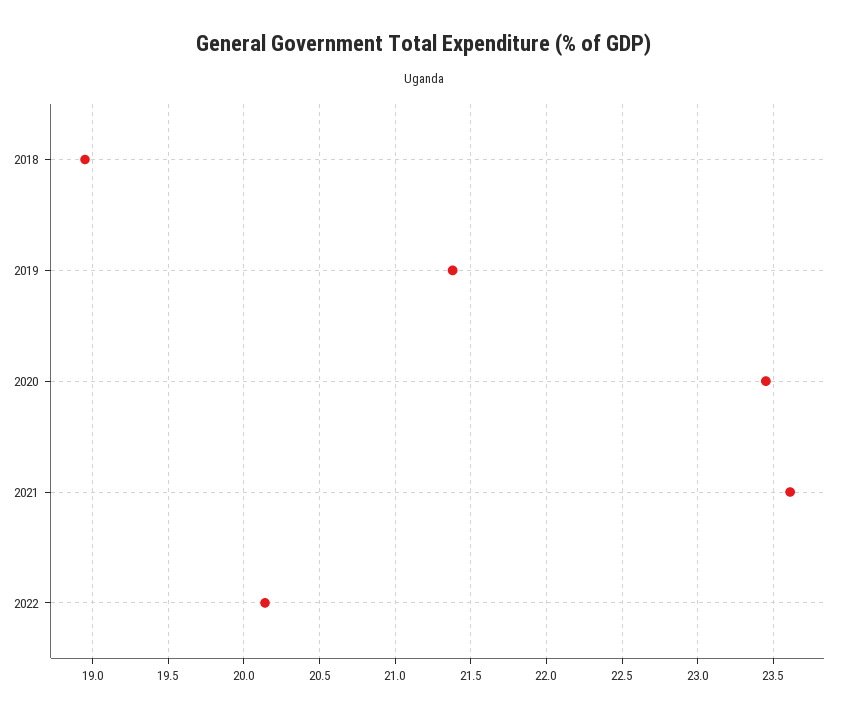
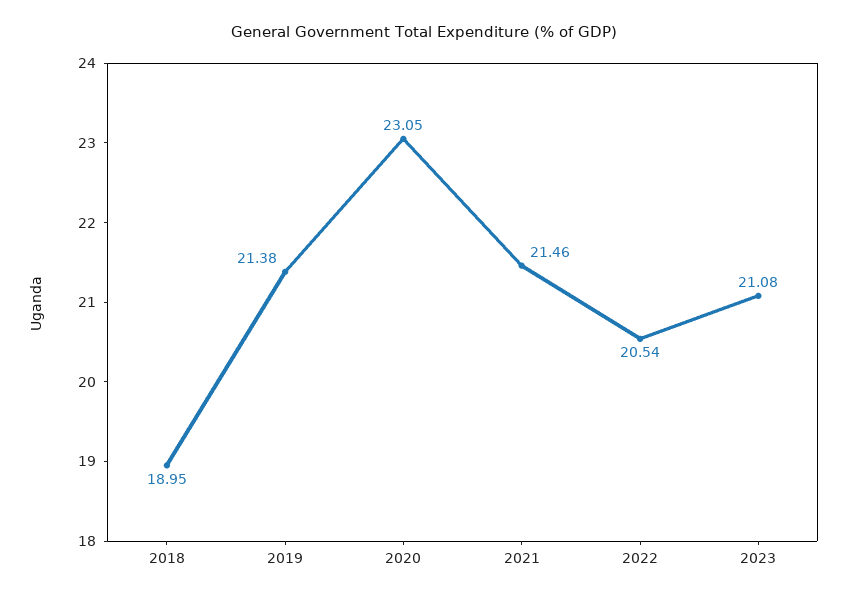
2020: 23.45 -> 23.05
2021: 23.6 -> 21.46
2022: 20.15 -> 20.54
2023: none -> 21.08

